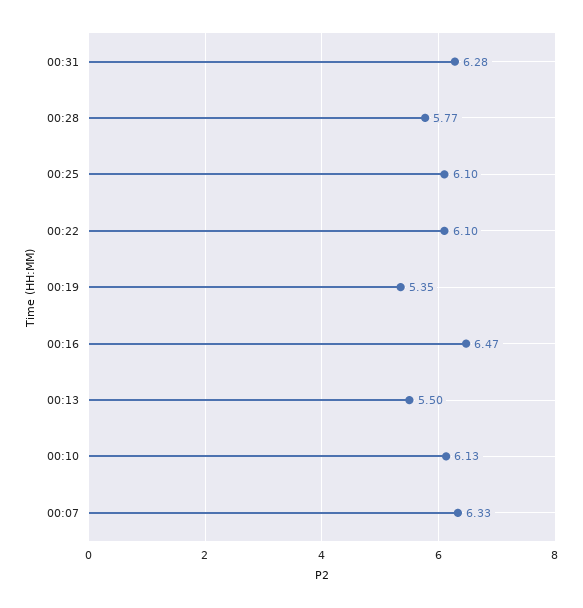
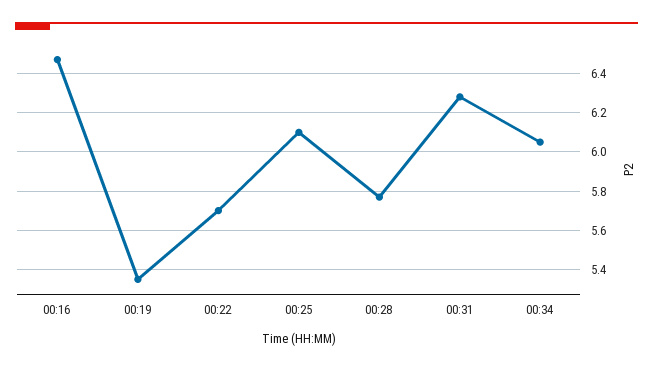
00:22: 6.1 -> 5.7
00:13: 5.5 -> none
00:10: 6.13 -> none
00:07: 6.33 -> none
00:34: none -> 6.05

